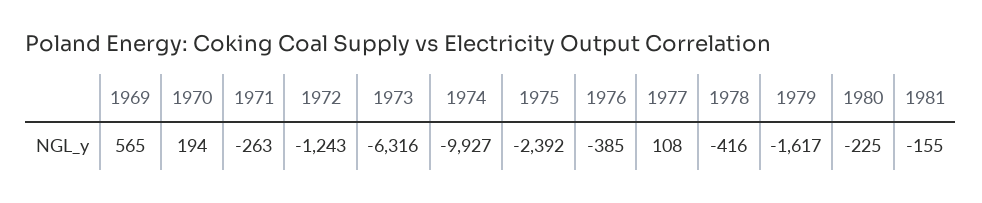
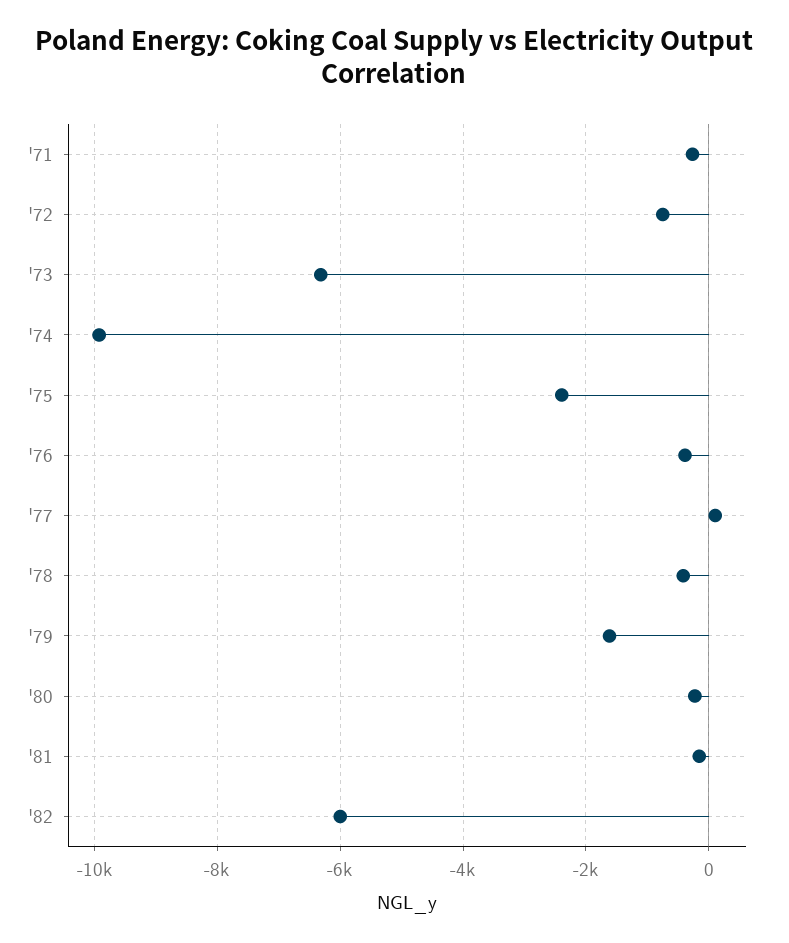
1969: 565 -> none
1970: 194 -> none
1972: -1243 -> -800
'82: none -> -6000

